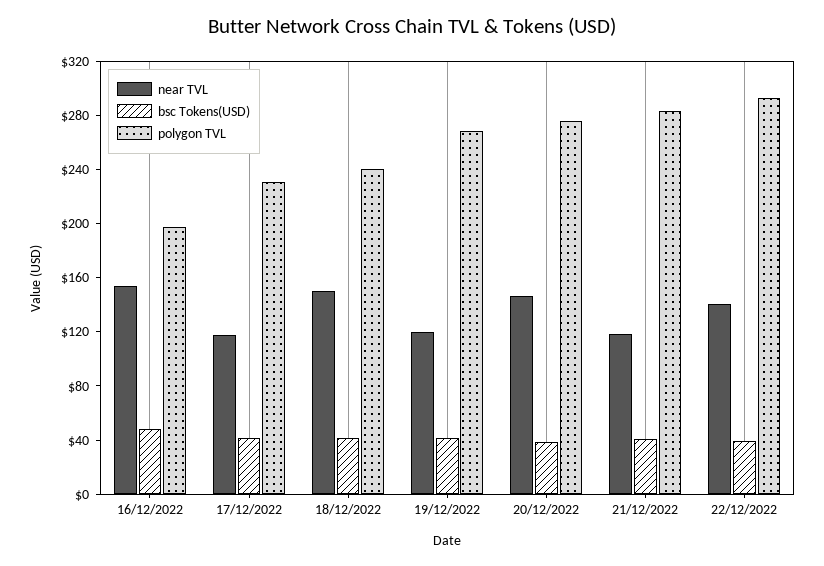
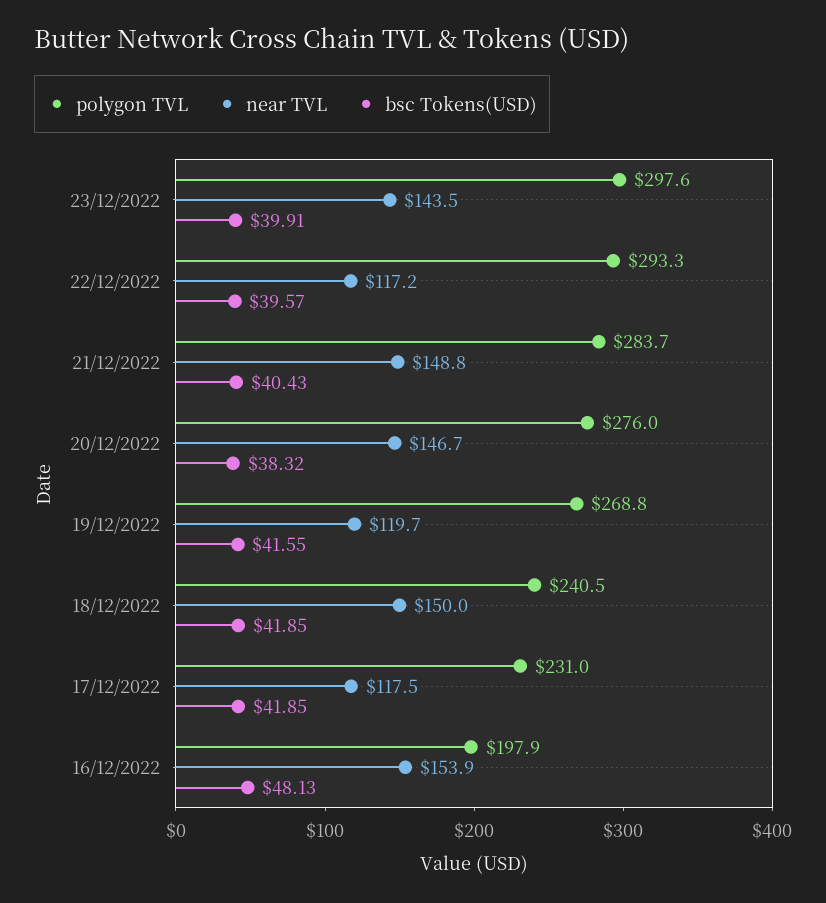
near TVL, 21/12/2022: 120 -> 148.8
near TVL, 22/12/2022: 140 -> 117.2
polygon TVL, 23/12/2022: none -> 297.6
near TVL, 23/12/2022: none -> 143.5
bsc Tokens(USD), 23/12/2022: none -> 39.91

